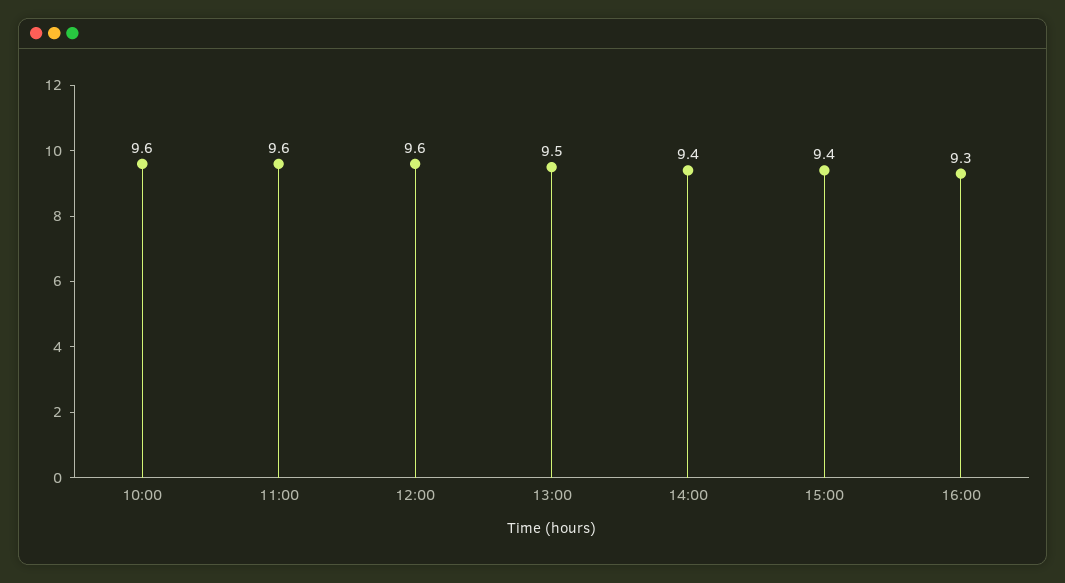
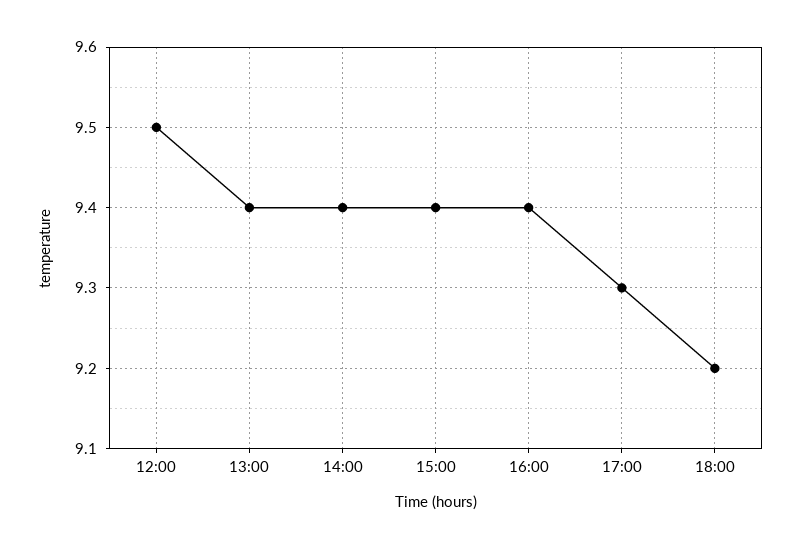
10:00: 9.6 -> none
11:00: 9.6 -> none
12:00: 9.6 -> 9.5
13:00: 9.5 -> 9.4
16:00: 9.3 -> 9.4
17:00: none -> 9.3
18:00: none -> 9.2

